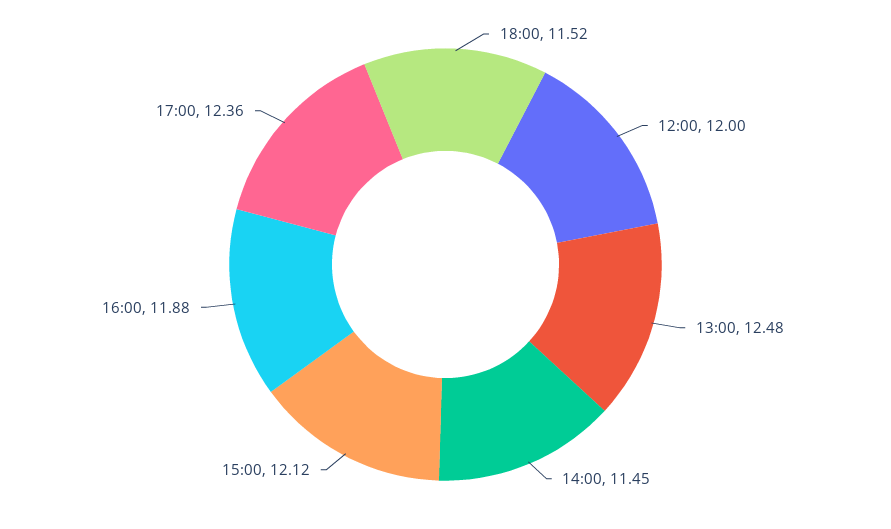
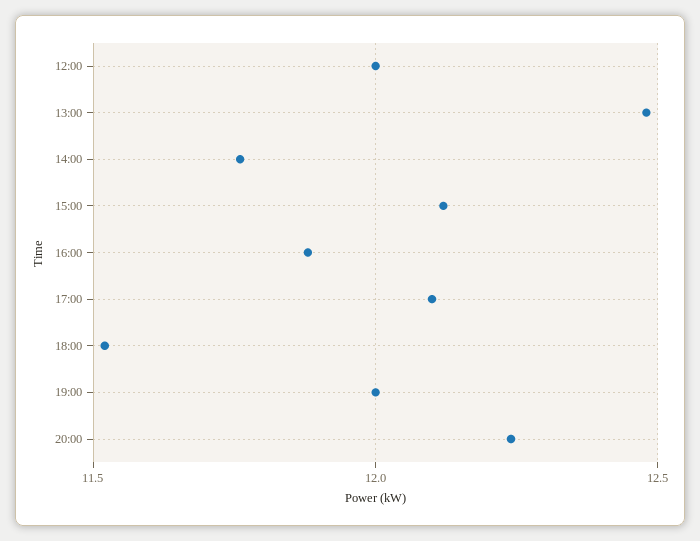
14:00: 11.45 -> 11.75
17:00: 12.36 -> 12.1
19:00: none -> 12
20:00: none -> 12.25

